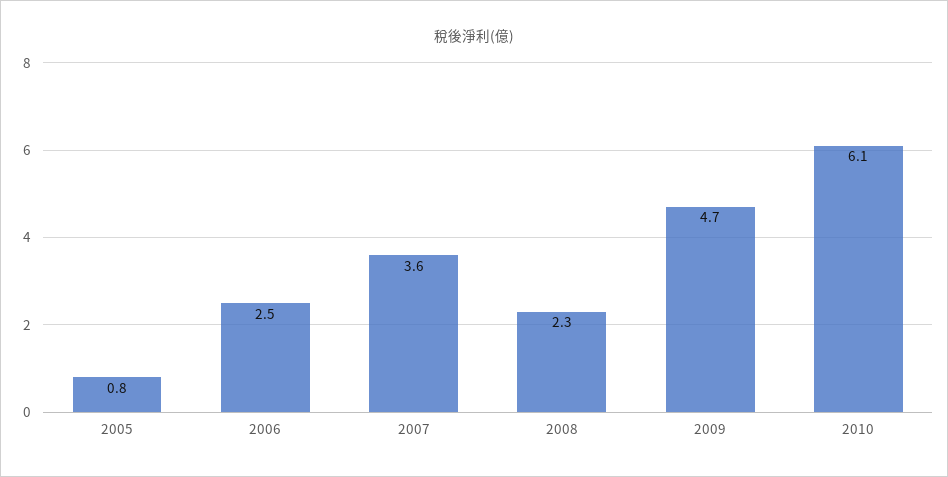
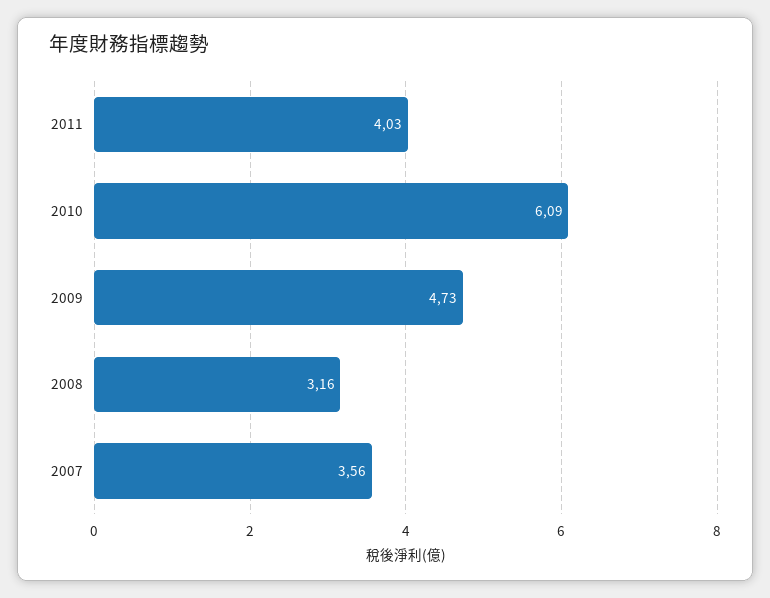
2005: 0.8 -> none
2006: 2.5 -> none
2008: 2.3 -> 3.16
2011: none -> 4.03

